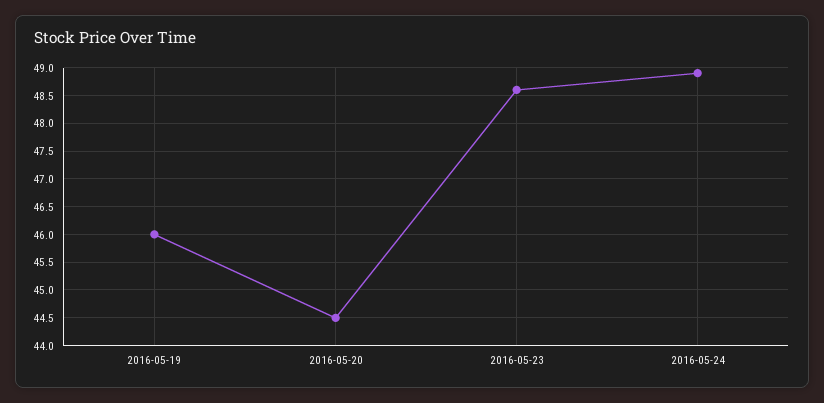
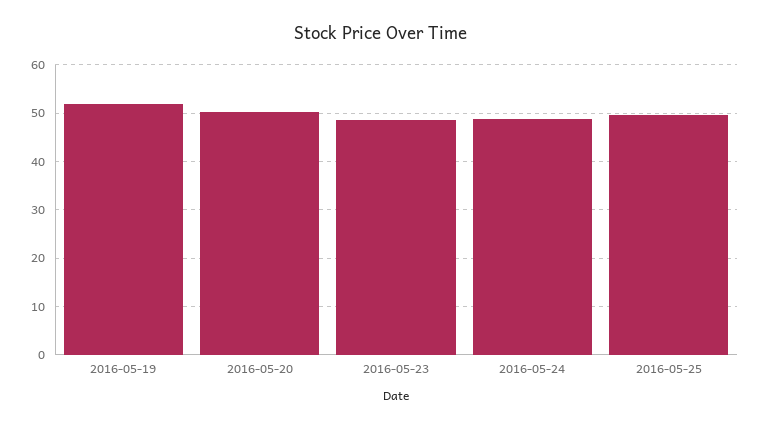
2016-05-19: 46 -> 52
2016-05-20: 44.5 -> 50
2016-05-25: none -> 50

